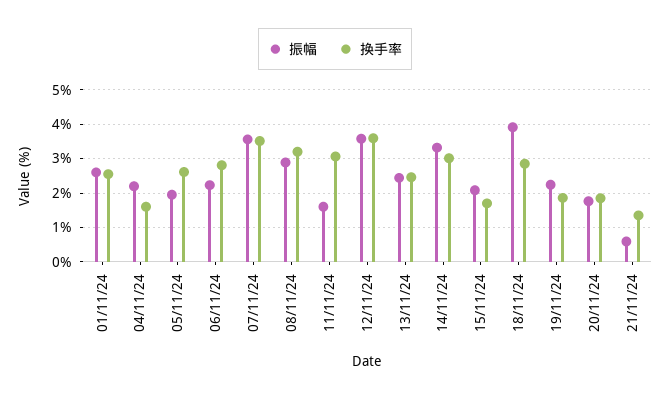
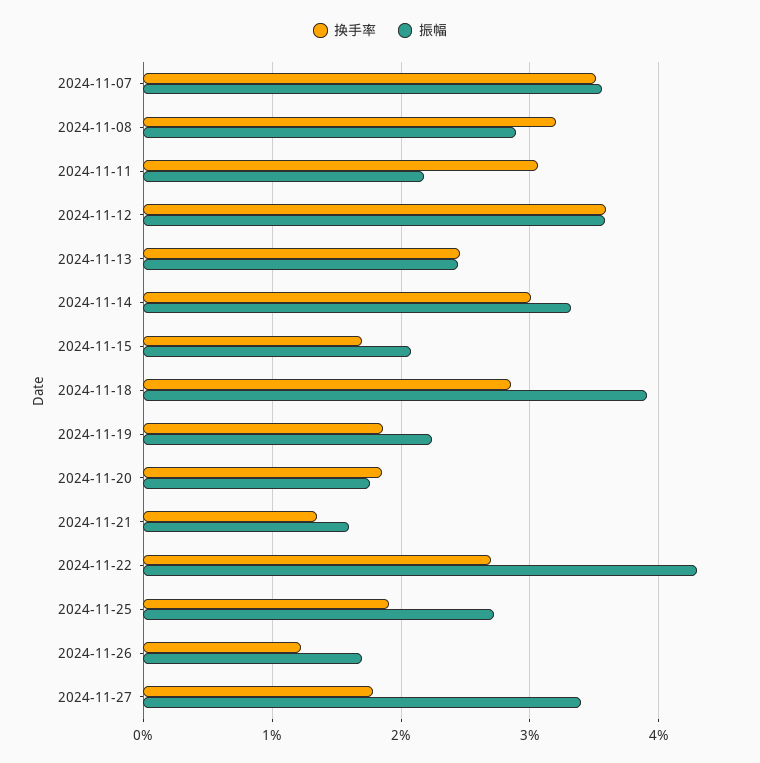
振幅, 01/11/24: 2.6 -> none
换手率, 01/11/24: 2.6 -> none
振幅, 04/11/24: 2.2 -> none
换手率, 04/11/24: 1.6 -> none
振幅, 05/11/24: 2 -> none
换手率, 05/11/24: 2.6 -> none
振幅, 06/11/24: 2.2 -> none
换手率, 06/11/24: 2.8 -> none
振幅, 11/11/24: 1.6 -> 2.2
振幅, 21/11/24: 0.6 -> 1.6
换手率, 2024-11-22: none -> 2.7
振幅, 2024-11-22: none -> 4.3
换手率, 2024-11-25: none -> 1.9
振幅, 2024-11-25: none -> 2.7
换手率, 2024-11-26: none -> 1.2
振幅, 2024-11-26: none -> 1.7
换手率, 2024-11-27: none -> 1.8
振幅, 2024-11-27: none -> 3.4

